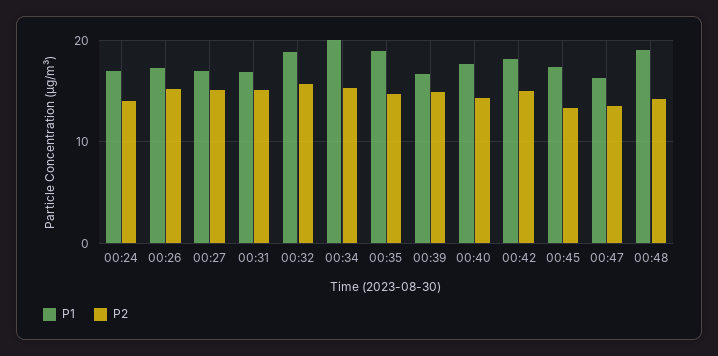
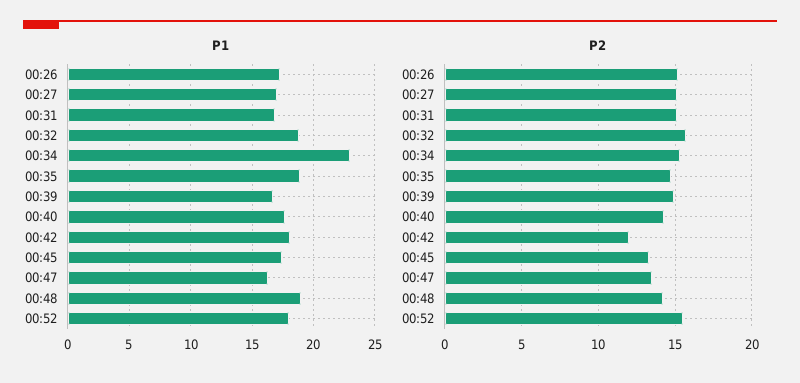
P1, 00:24: 17 -> none
P2, 00:24: 14 -> none
P1, 00:34: 20 -> 23
P2, 00:42: 15 -> 12
P1, 00:52: none -> 18
P2, 00:52: none -> 15.5

